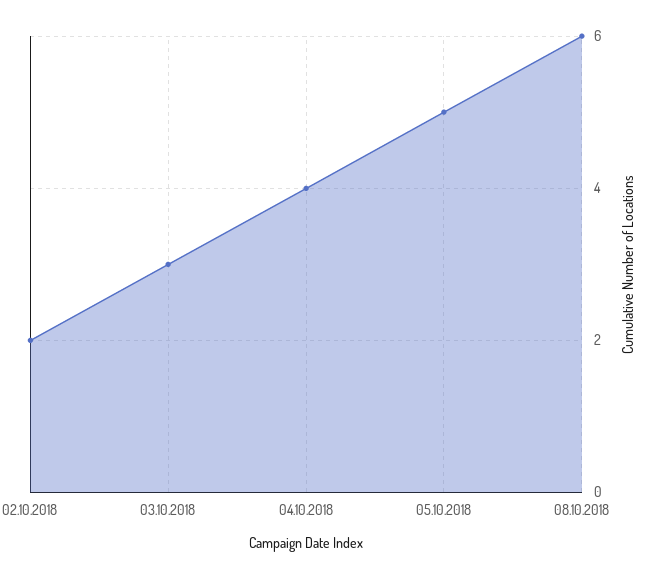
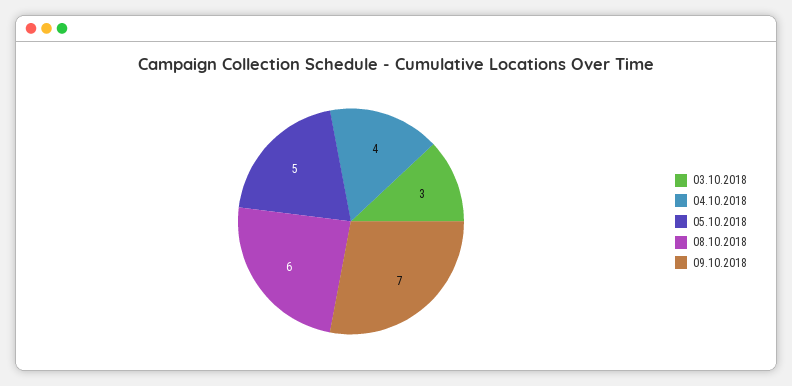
02.10.2018: 2 -> none
09.10.2018: none -> 7

